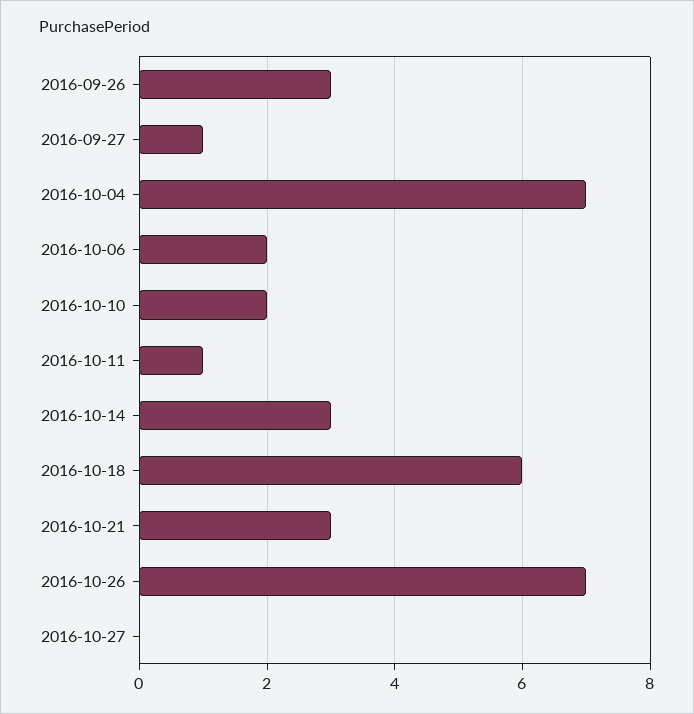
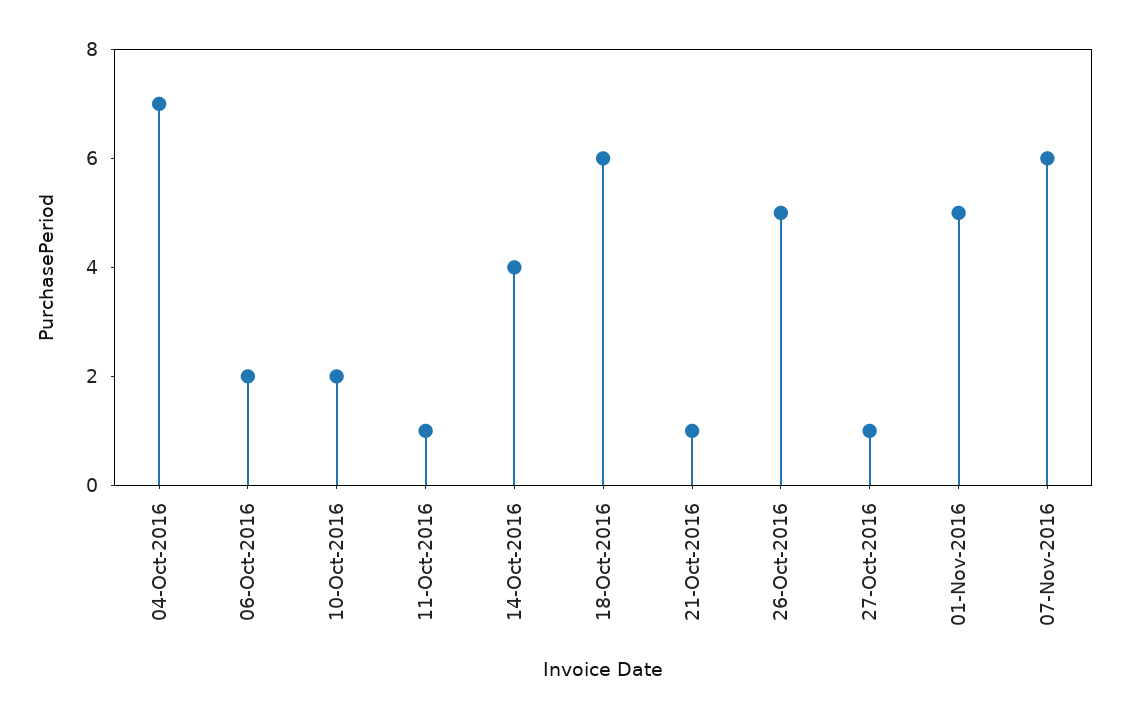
2016-09-26: 3 -> none
2016-09-27: 1 -> none
2016-10-14: 3 -> 4
2016-10-21: 3 -> 1
2016-10-26: 7 -> 5
2016-10-27: 0 -> 1
01-Nov-2016: none -> 5
07-Nov-2016: none -> 6

